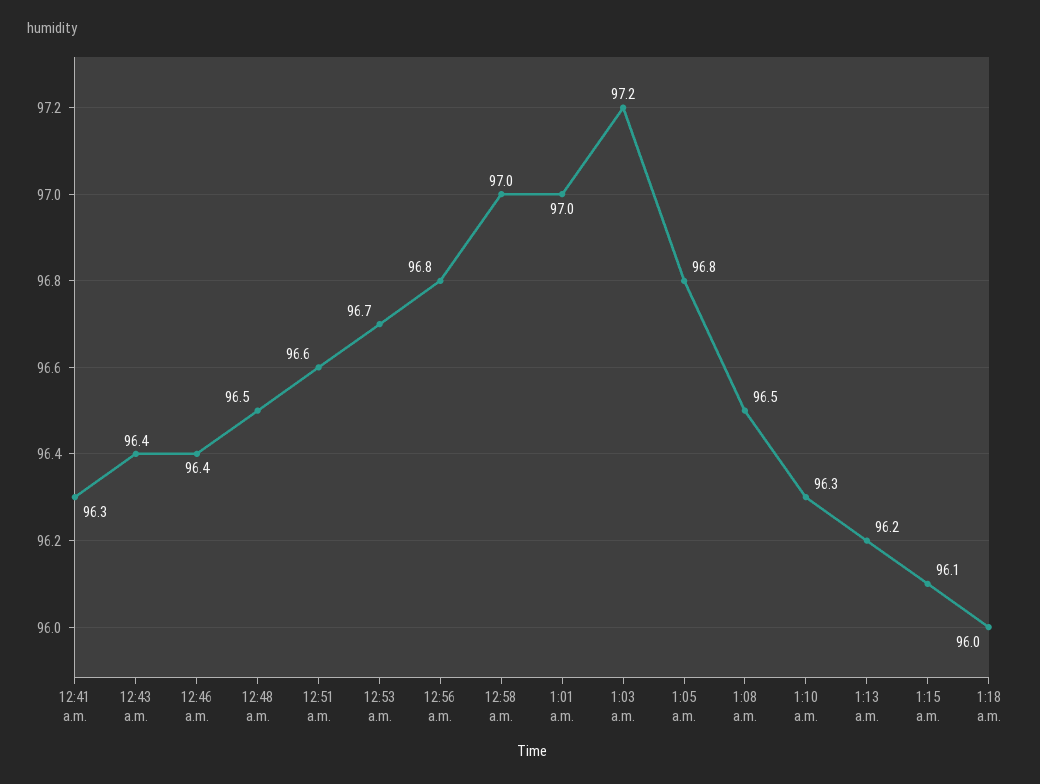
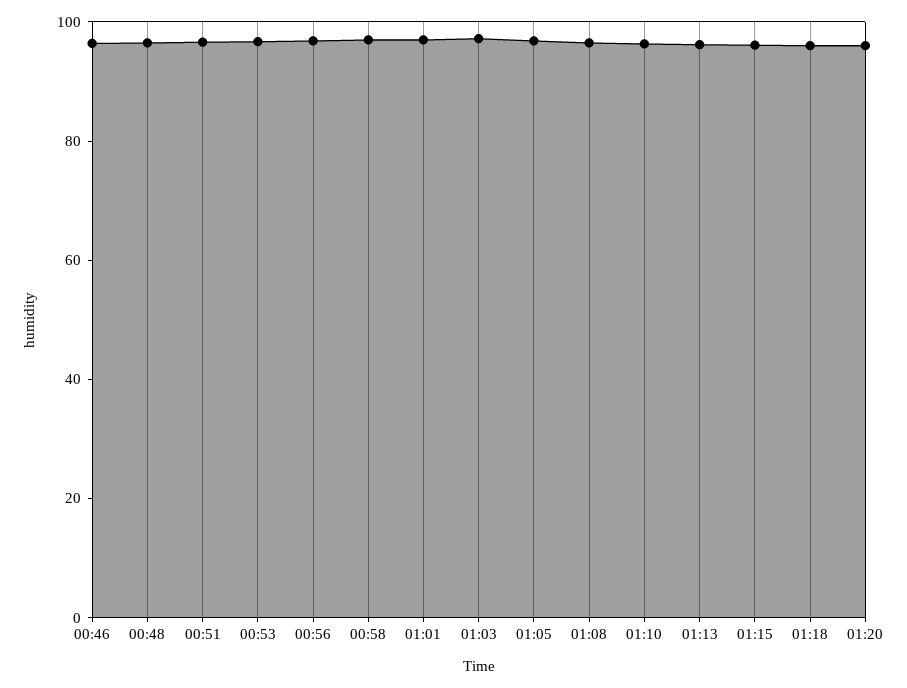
12:41 a.m.: 96.3 -> none
12:43 a.m.: 96.4 -> none
01:20: none -> 95

